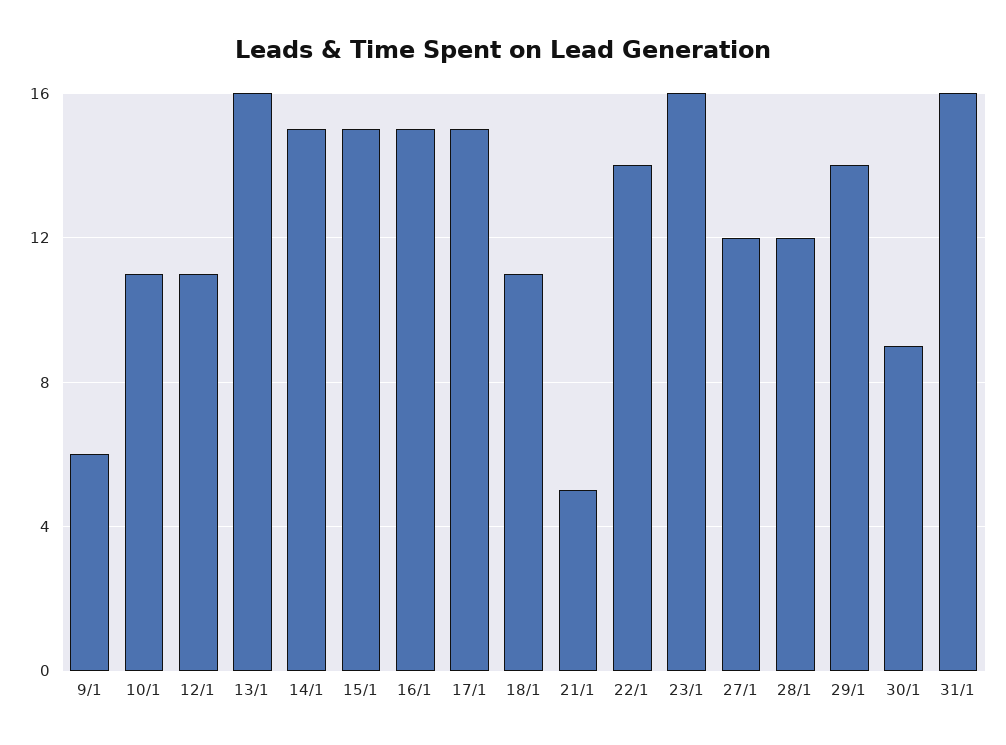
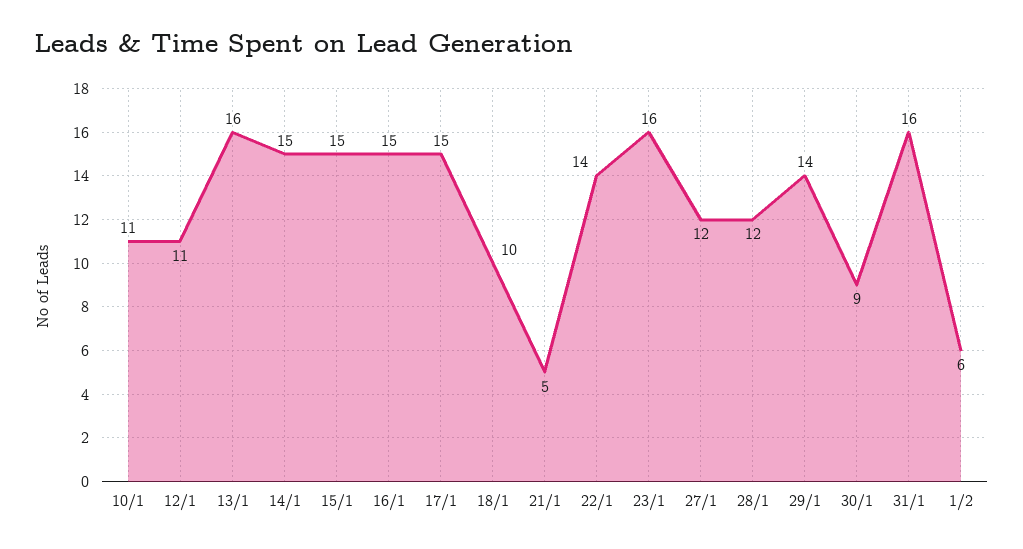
9/1: 6 -> none
18/1: 11 -> 10
1/2: none -> 6

